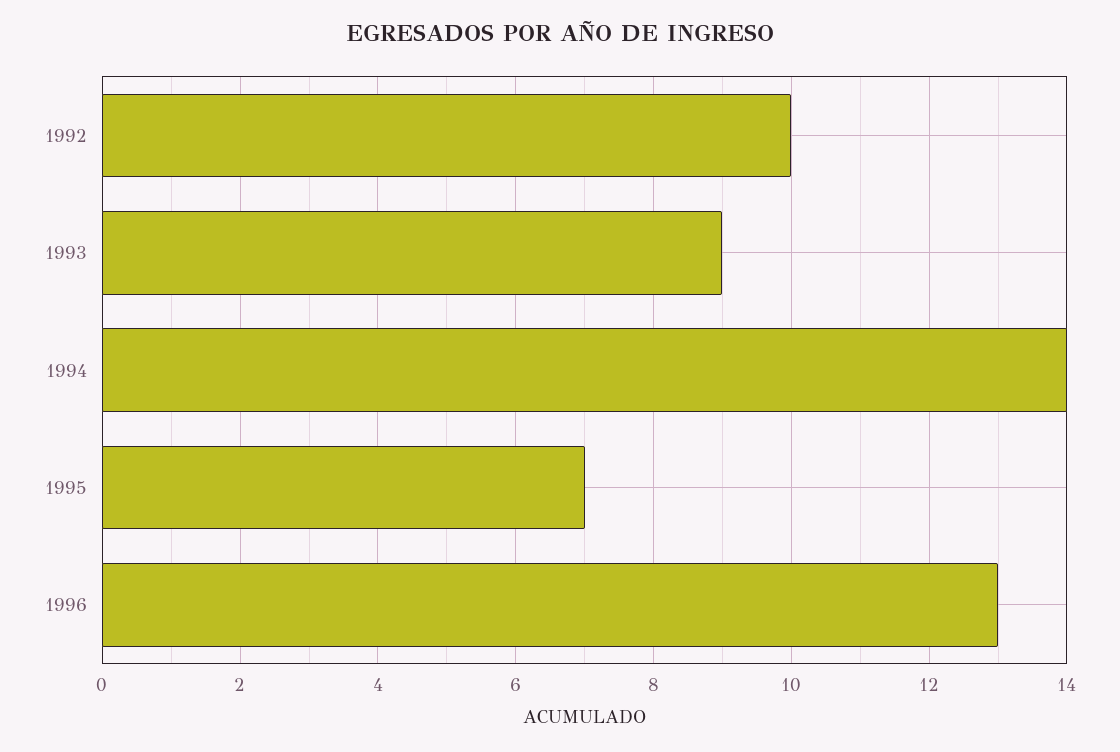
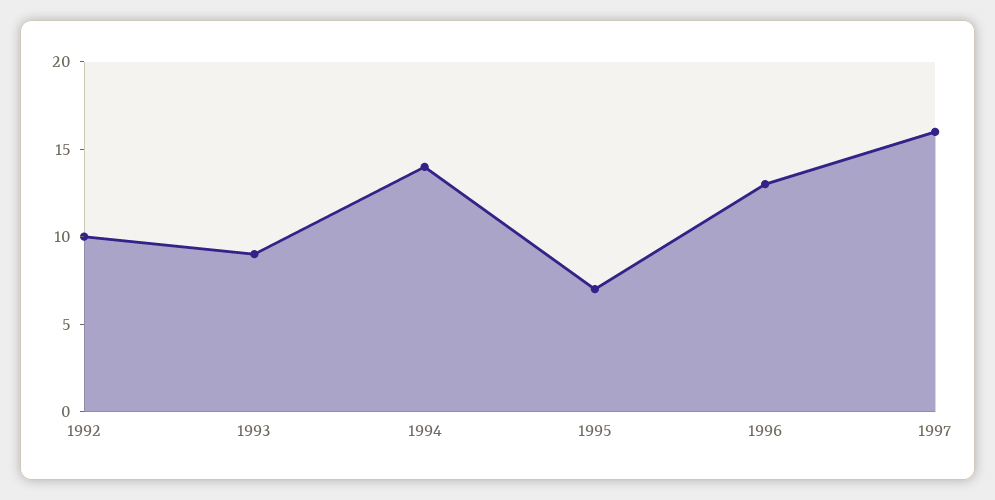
1997: none -> 16

